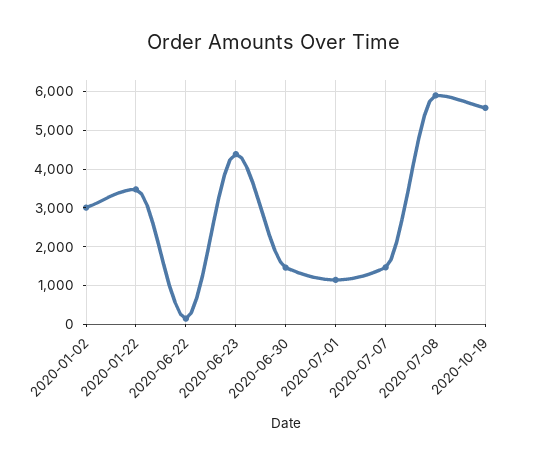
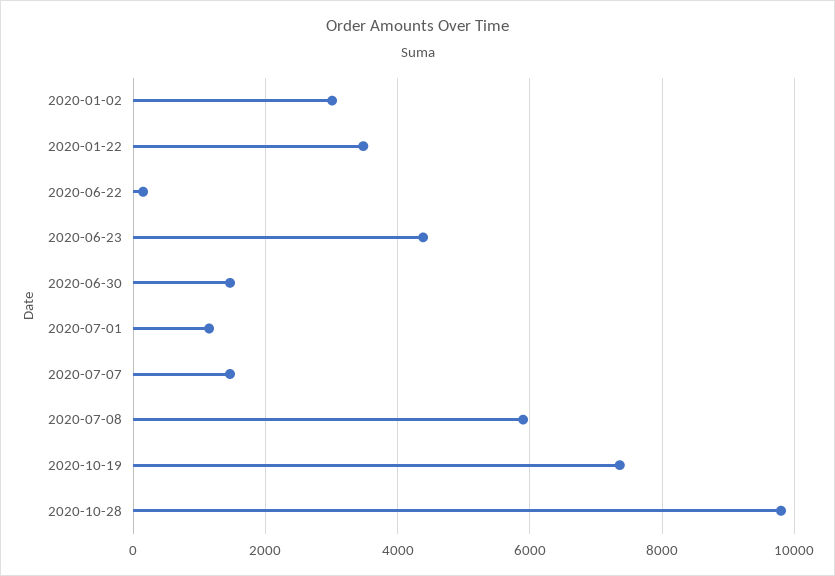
2020-10-19: 5600 -> 7400
2020-10-28: none -> 9800

